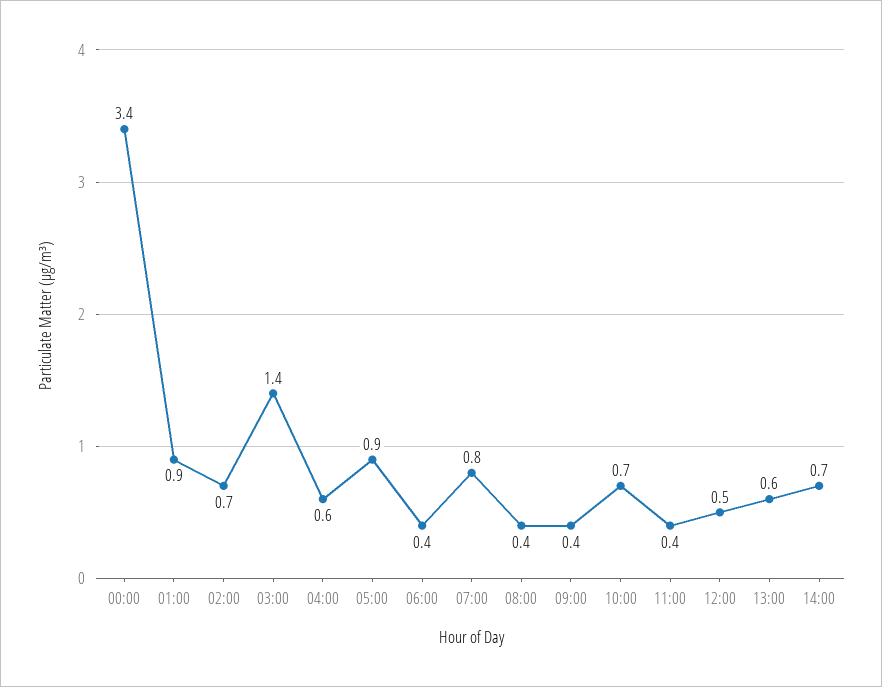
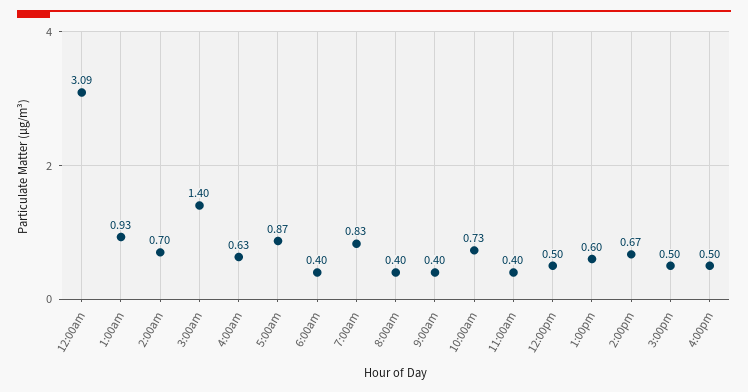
00:00: 3.4 -> 3.09
3:00pm: none -> 0.5
4:00pm: none -> 0.5

